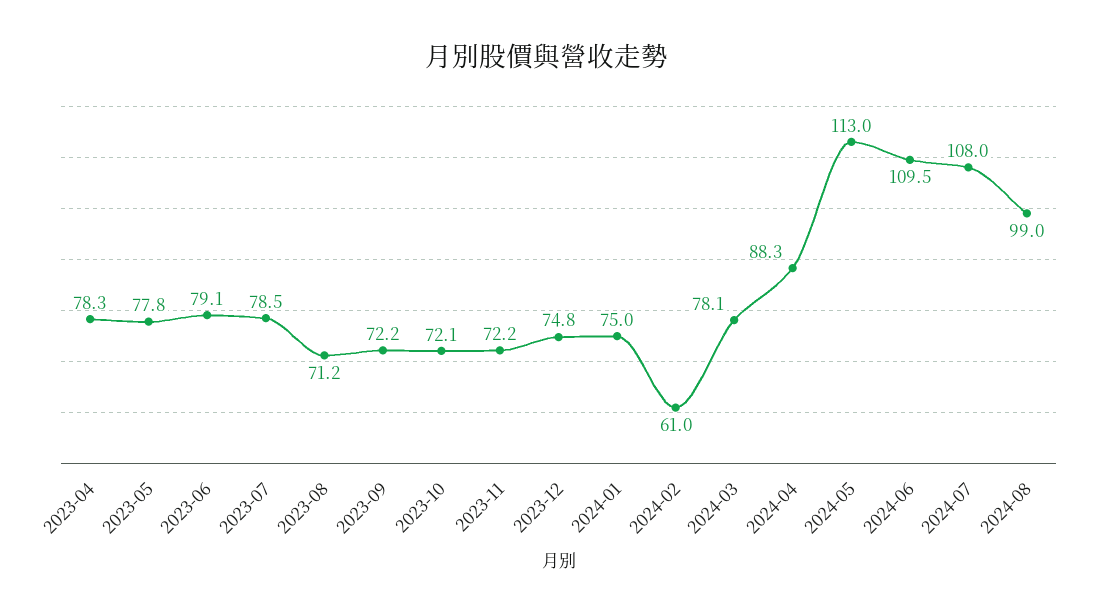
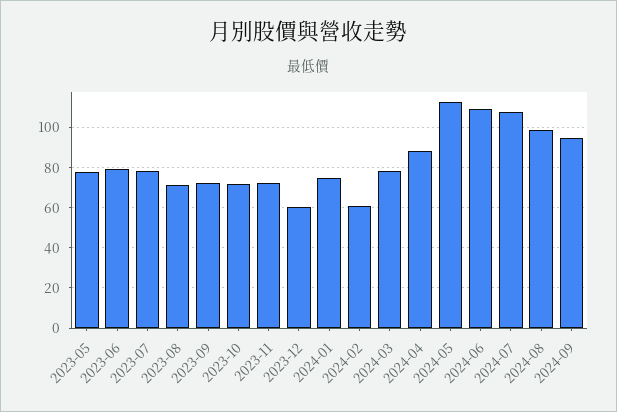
2023-04: 78.3 -> none
2023-12: 74.8 -> 60
2024-09: none -> 95

